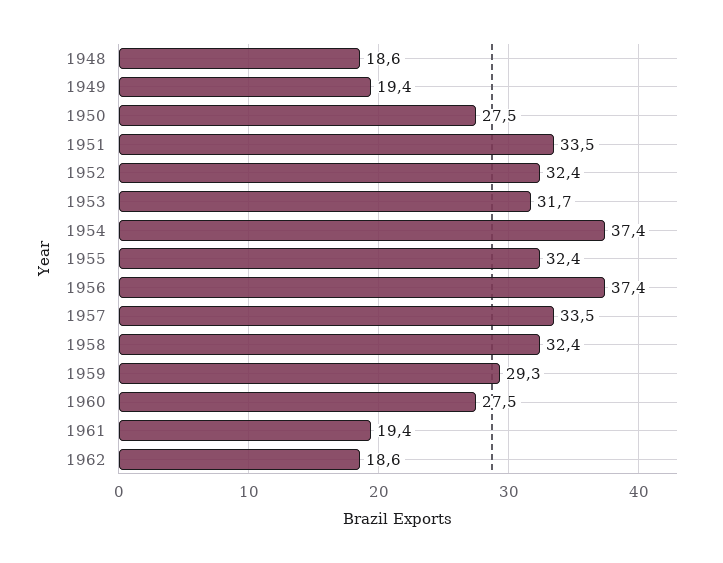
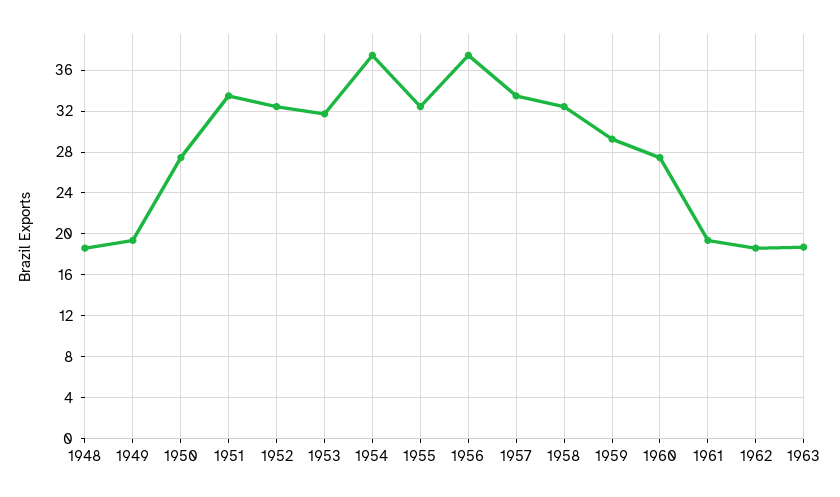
1963: none -> 19

